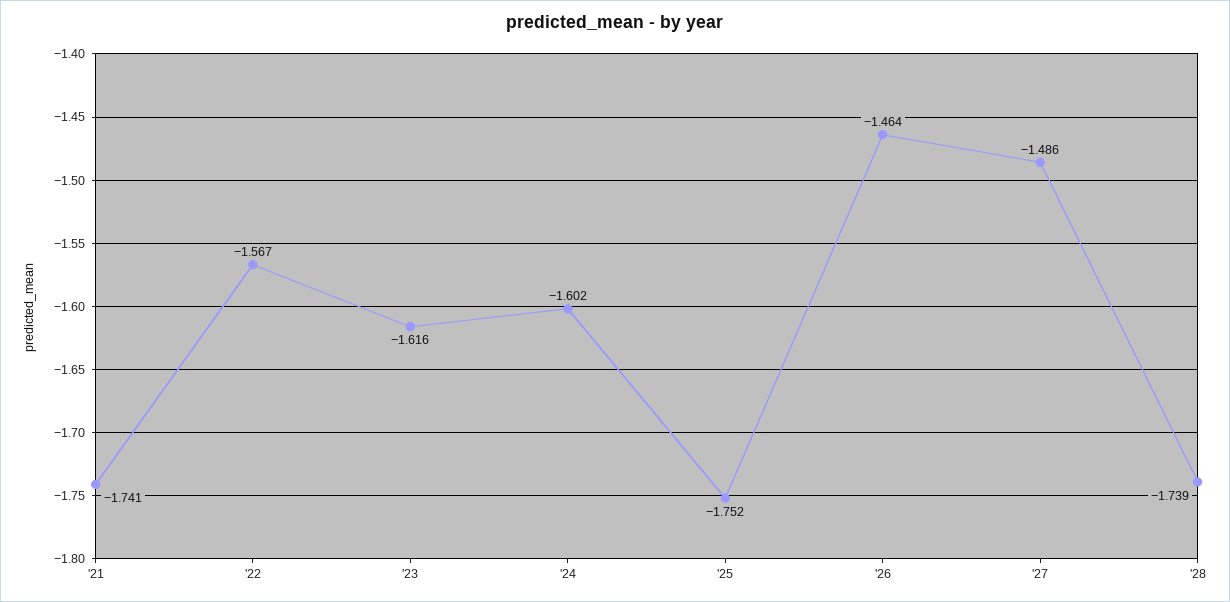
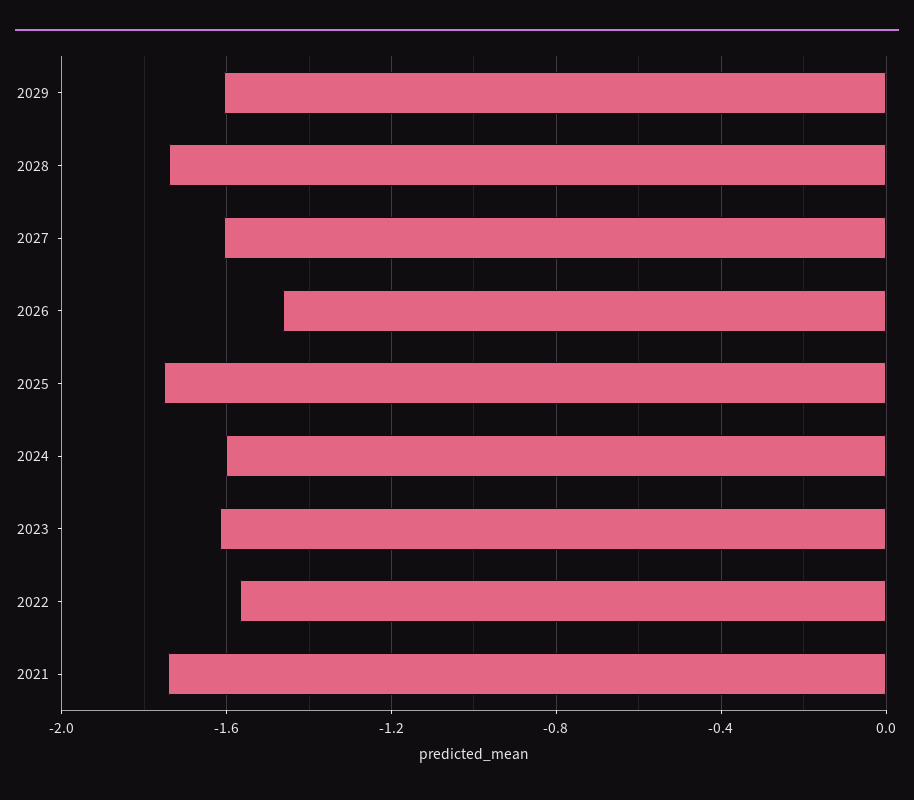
'27: -1.486 -> -1.6
2029: none -> -1.6

